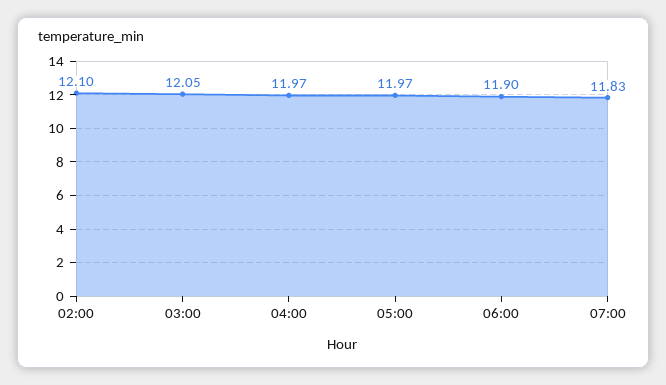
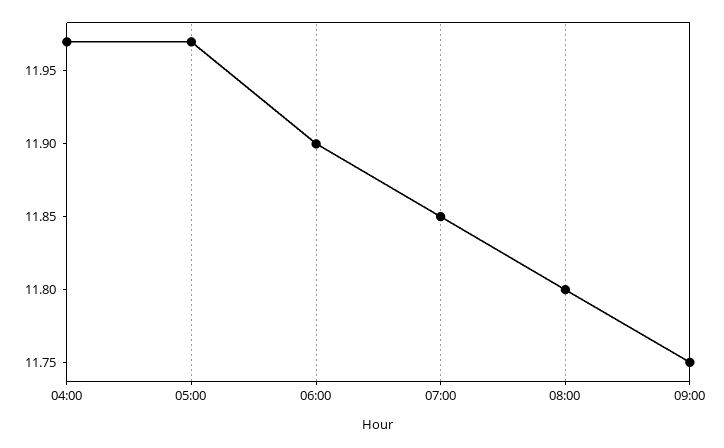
02:00: 12.1 -> none
03:00: 12.05 -> none
07:00: 11.83 -> 11.85
08:00: none -> 11.8
09:00: none -> 11.75

